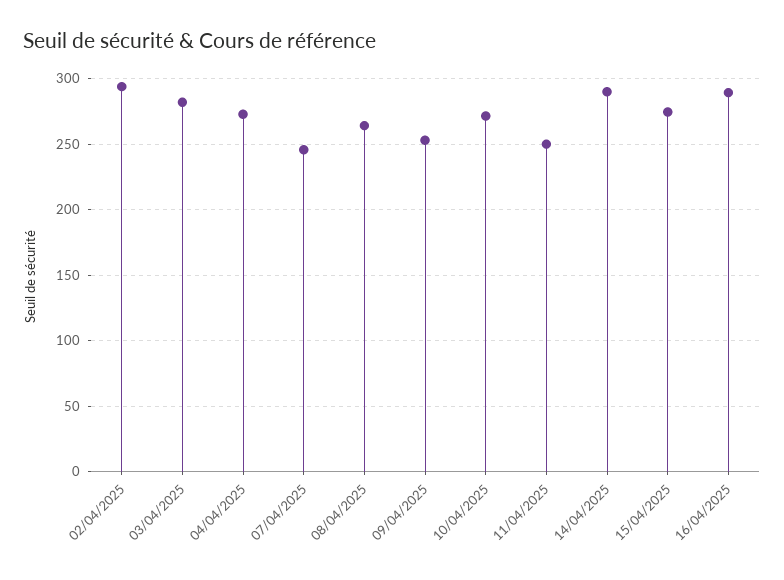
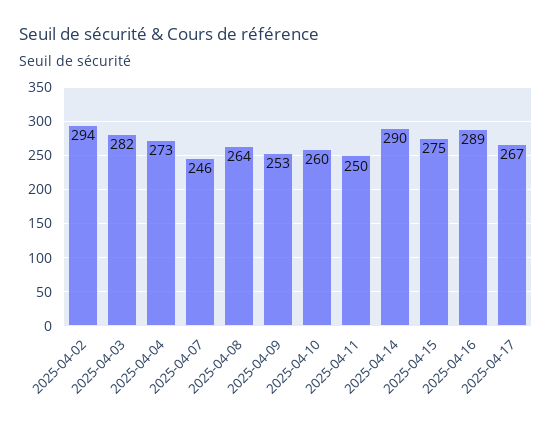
10/04/2025: 270 -> 260
2025-04-17: none -> 267

